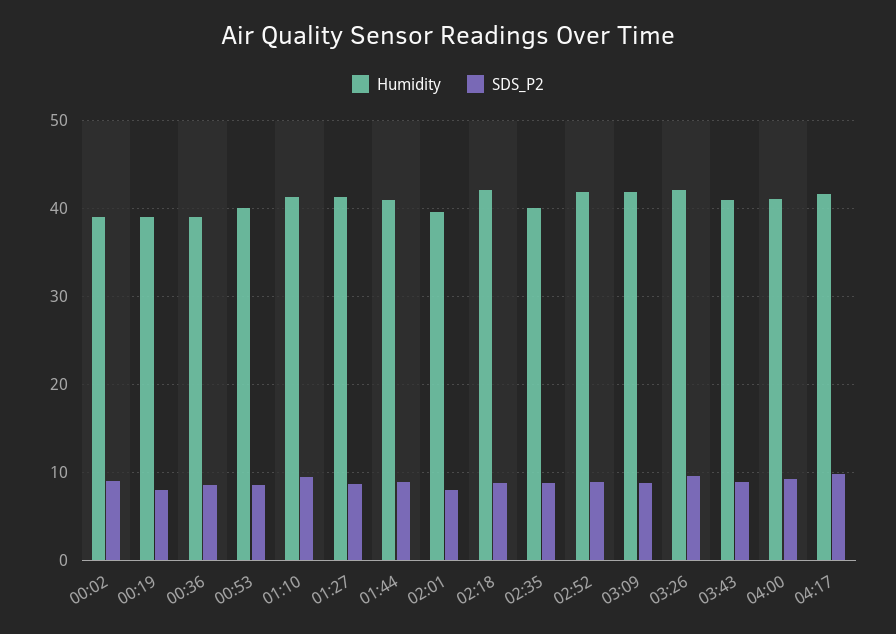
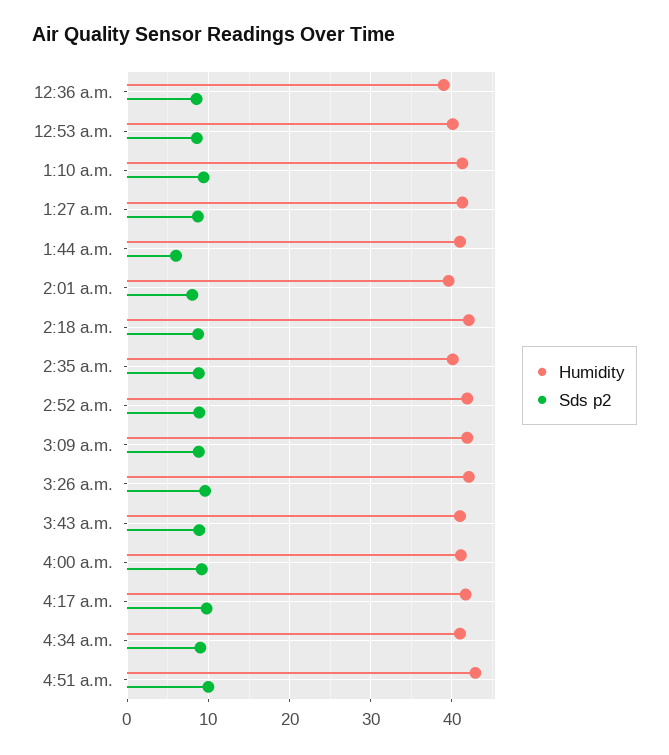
Humidity, 00:02: 39 -> none
SDS_P2, 00:02: 9 -> none
Humidity, 00:19: 39 -> none
SDS_P2, 00:19: 8 -> none
SDS_P2, 01:44: 9 -> 6
Humidity, 4:34 a.m.: none -> 41
SDS_P2, 4:34 a.m.: none -> 9
Humidity, 4:51 a.m.: none -> 43
SDS_P2, 4:51 a.m.: none -> 10

